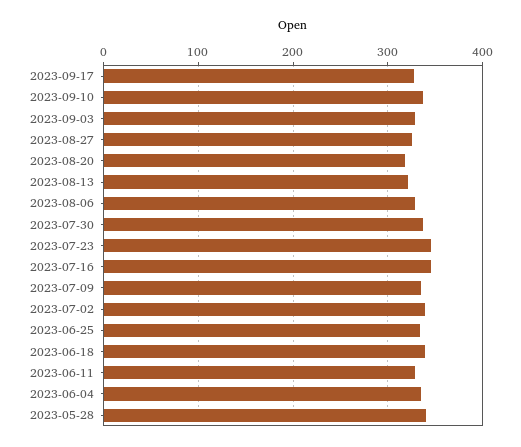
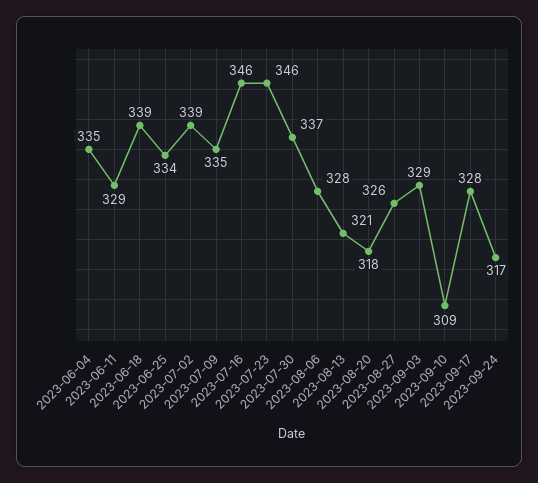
2023-09-10: 340 -> 309
2023-05-28: 340 -> none
2023-09-24: none -> 317

